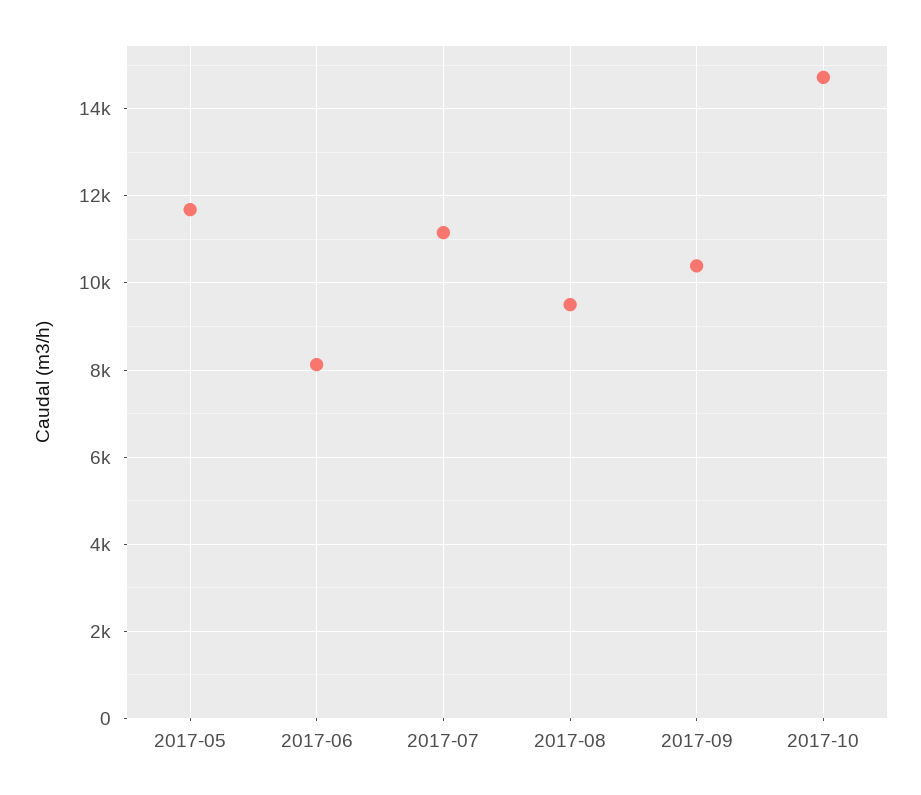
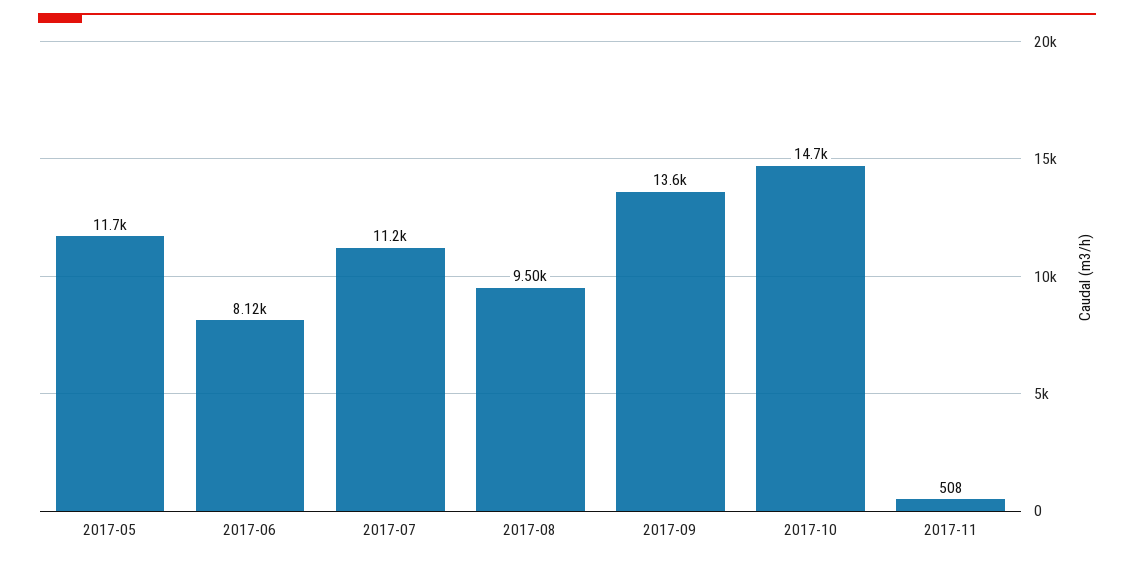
2017-09: 10400 -> 13600
2017-11: none -> 508

